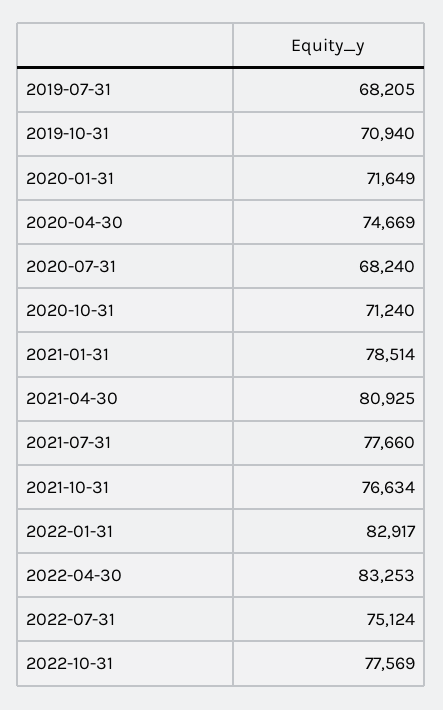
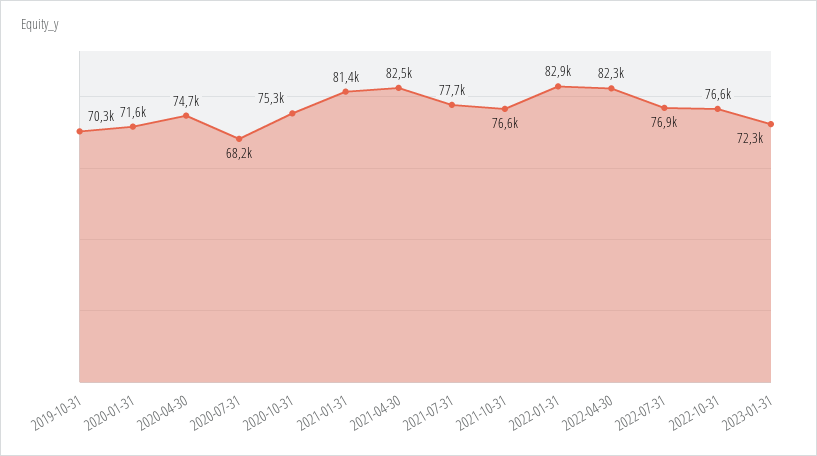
2019-07-31: 68205 -> none
2019-10-31: 70940 -> 70300
2020-10-31: 71240 -> 75300
2021-01-31: 78514 -> 81400
2021-04-30: 80925 -> 82500
2022-04-30: 83253 -> 82300
2022-07-31: 75124 -> 76900
2022-10-31: 77569 -> 76600
2023-01-31: none -> 72300

